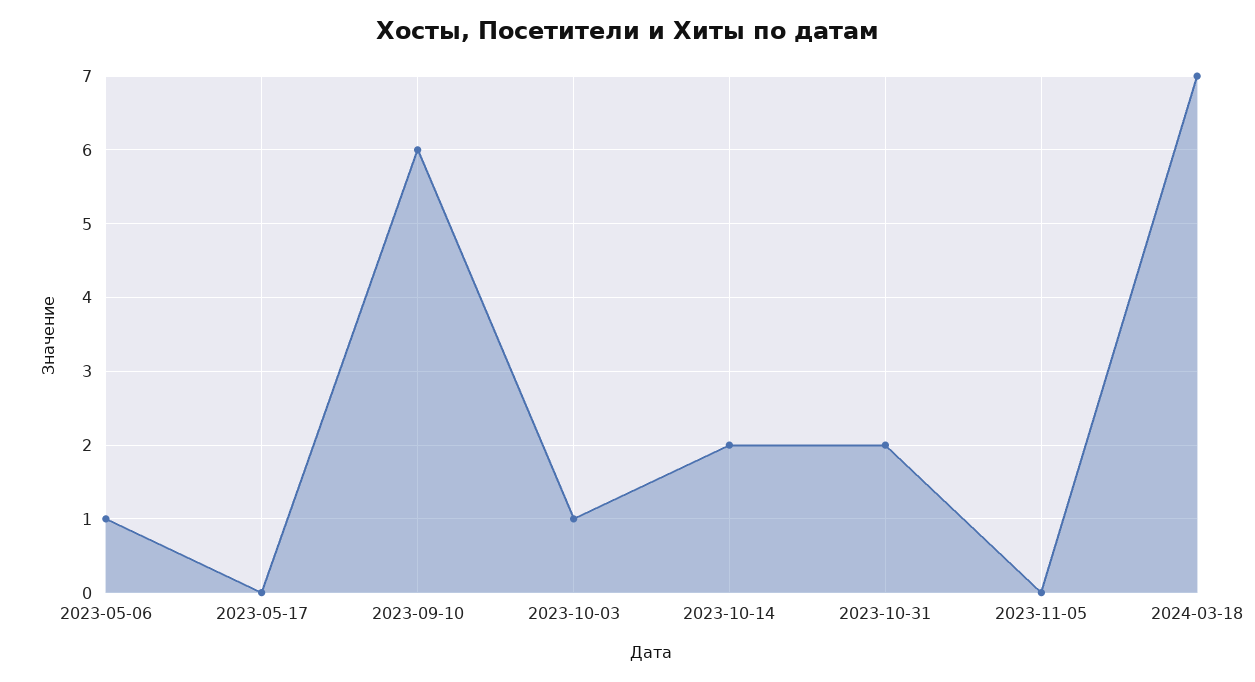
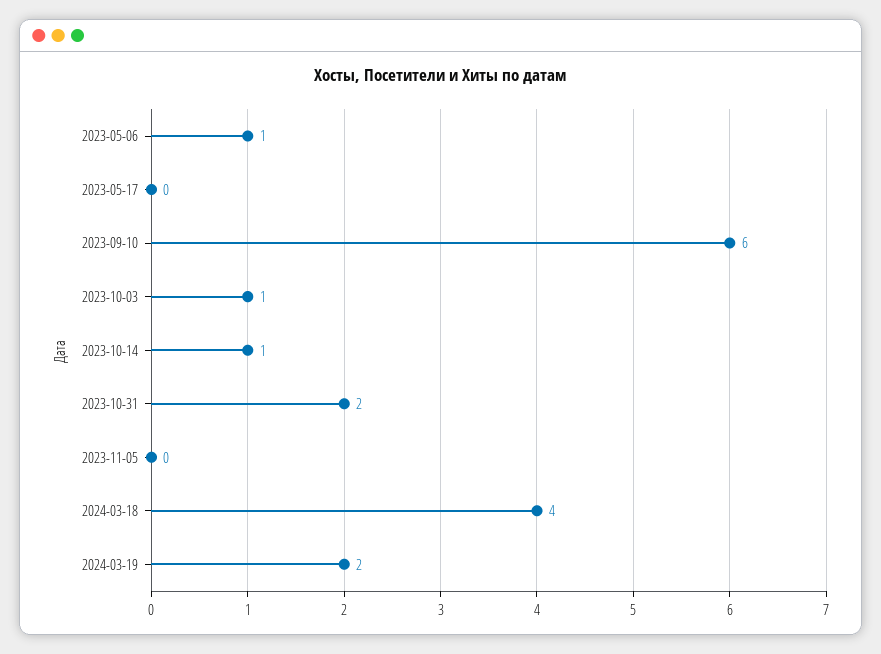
2023-10-14: 2 -> 1
2024-03-18: 7 -> 4
2024-03-19: none -> 2

